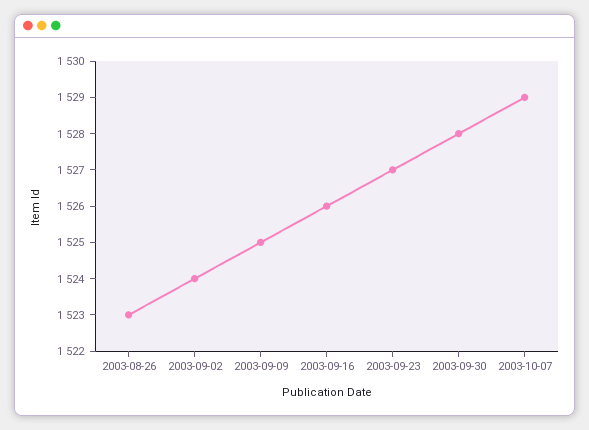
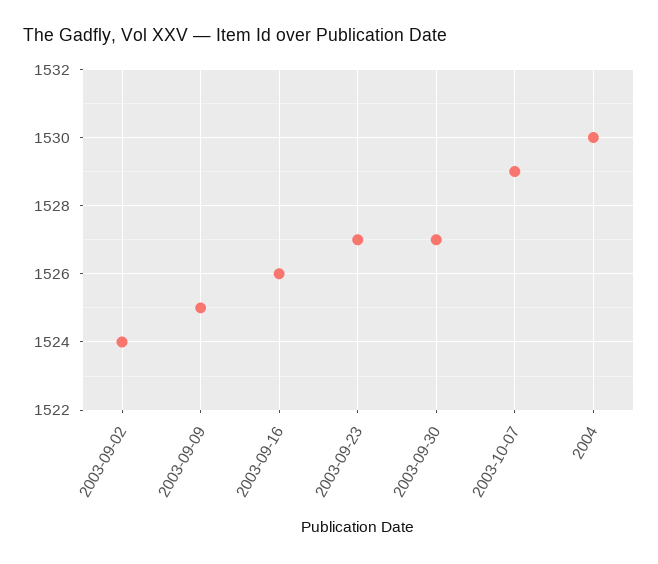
2003-08-26: 1523 -> none
2003-09-30: 1528 -> 1527
2004: none -> 1530

